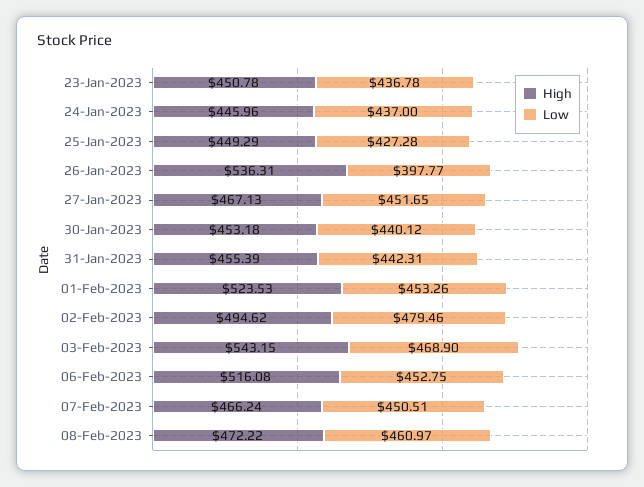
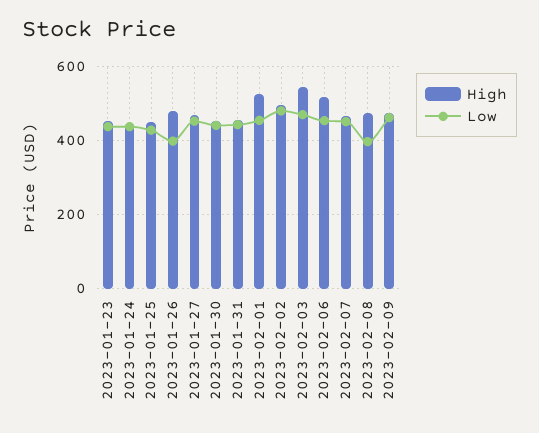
High, 26-Jan-2023: 536.31 -> 480
Low, 08-Feb-2023: 460.97 -> 400
High, 2023-02-09: none -> 480
Low, 2023-02-09: none -> 460

